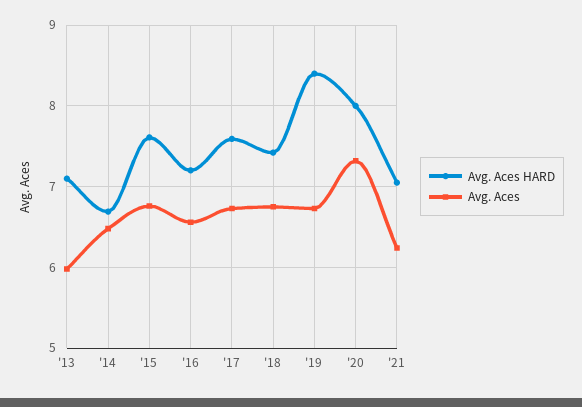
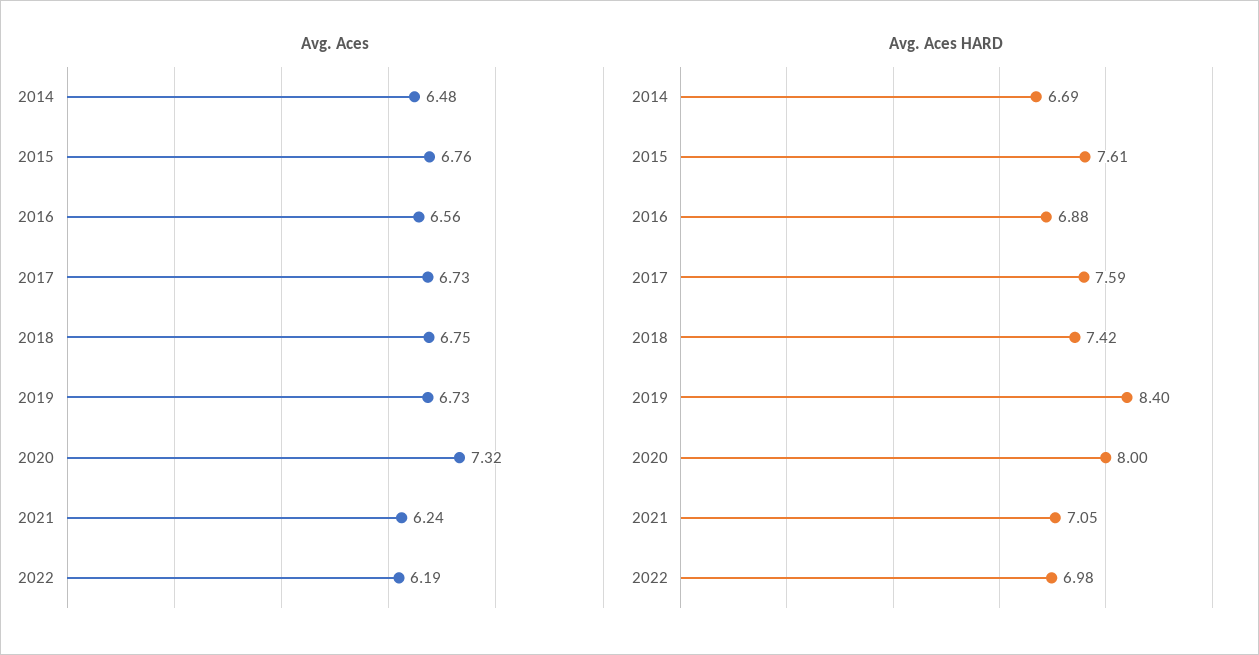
Avg. Aces HARD, '13: 7.1 -> none
Avg. Aces, '13: 6 -> none
Avg. Aces HARD, '16: 7.2 -> 6.88
Avg. Aces, 2022: none -> 6.19
Avg. Aces HARD, 2022: none -> 6.98

